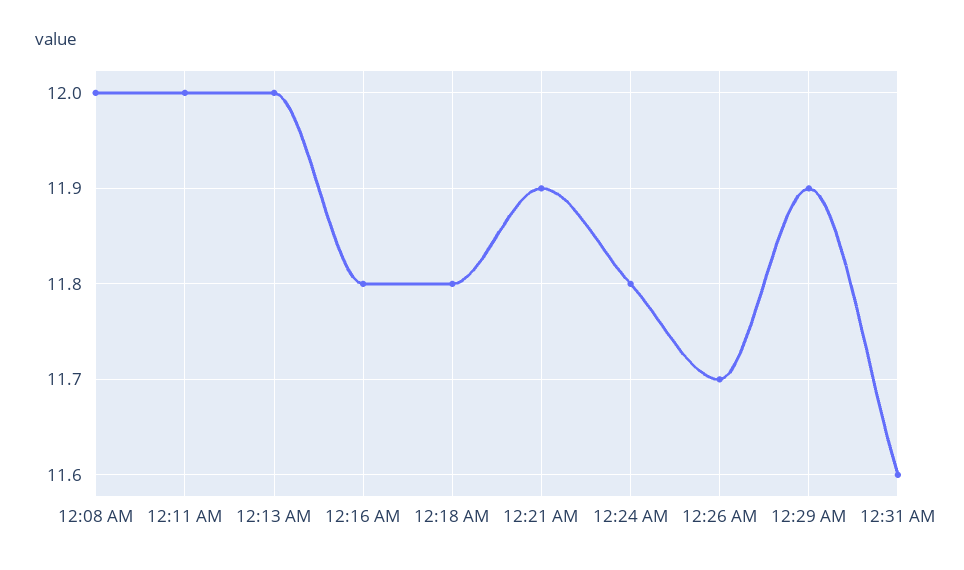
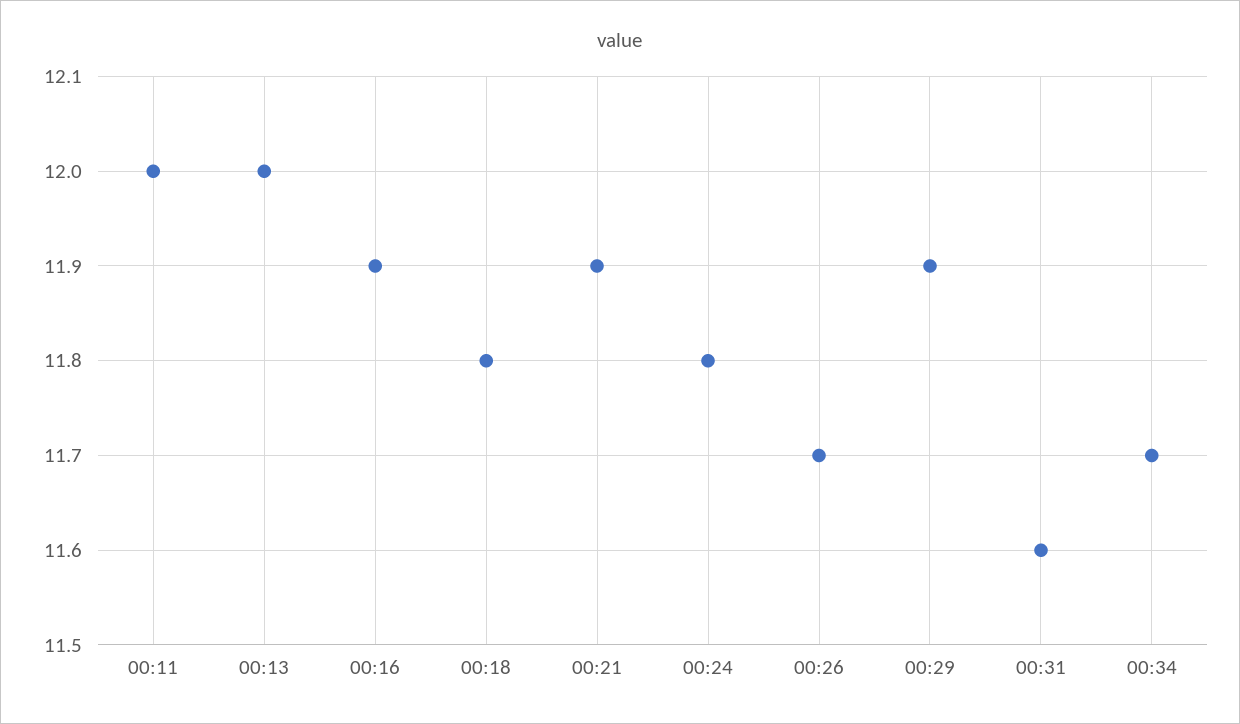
12:08 AM: 12 -> none
12:16 AM: 11.8 -> 11.9
00:34: none -> 11.7

